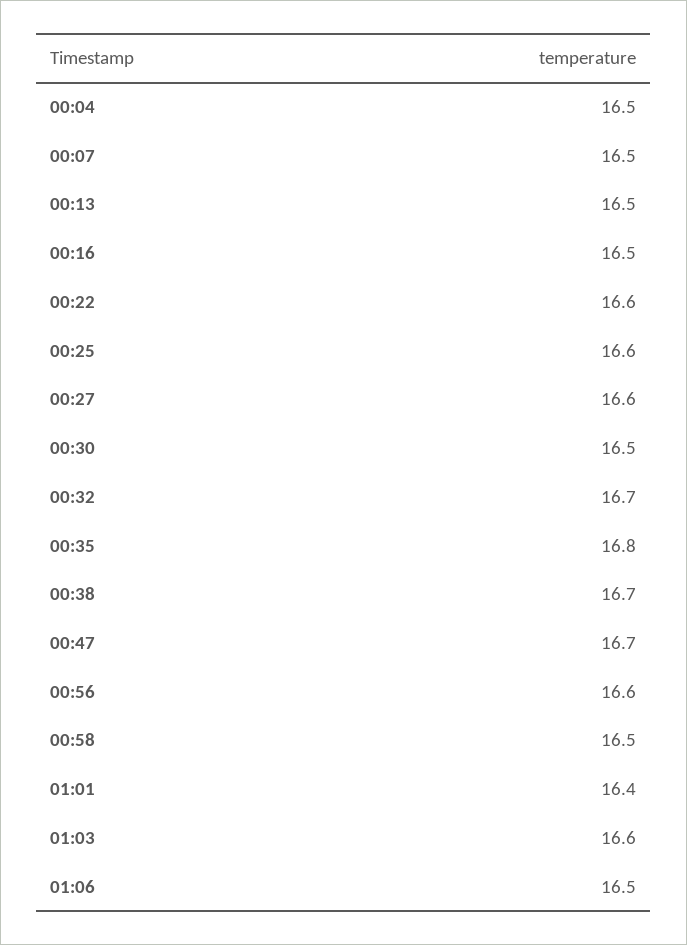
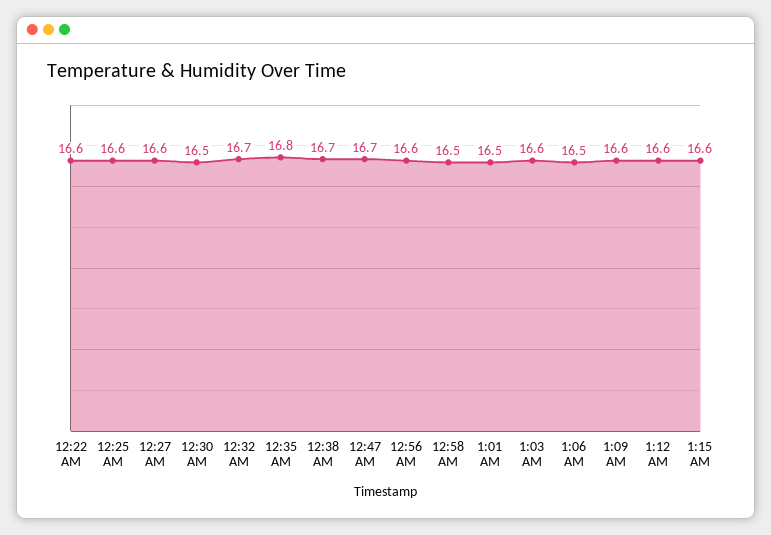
00:04: 16.5 -> none
00:07: 16.5 -> none
00:13: 16.5 -> none
00:16: 16.5 -> none
01:01: 16.4 -> 16.5
1:09 AM: none -> 16.6
1:12 AM: none -> 16.6
1:15 AM: none -> 16.6

